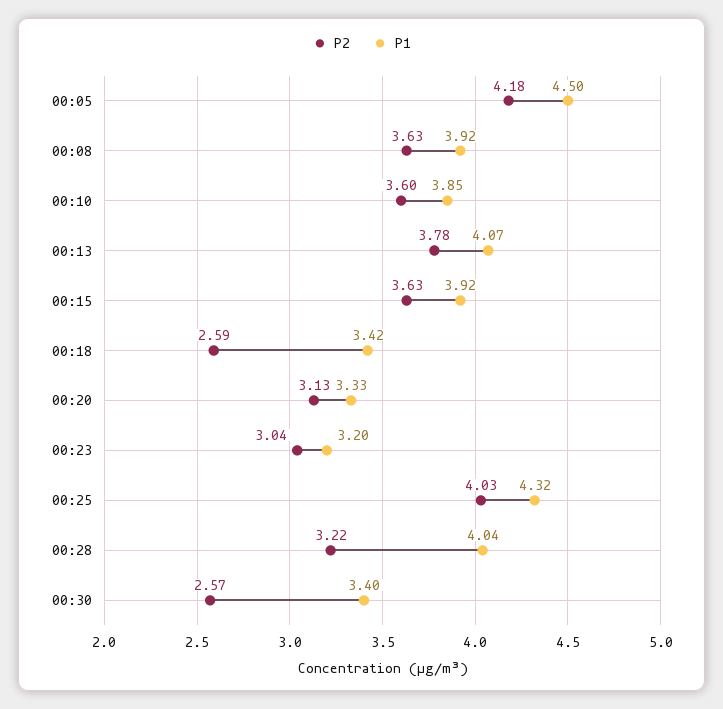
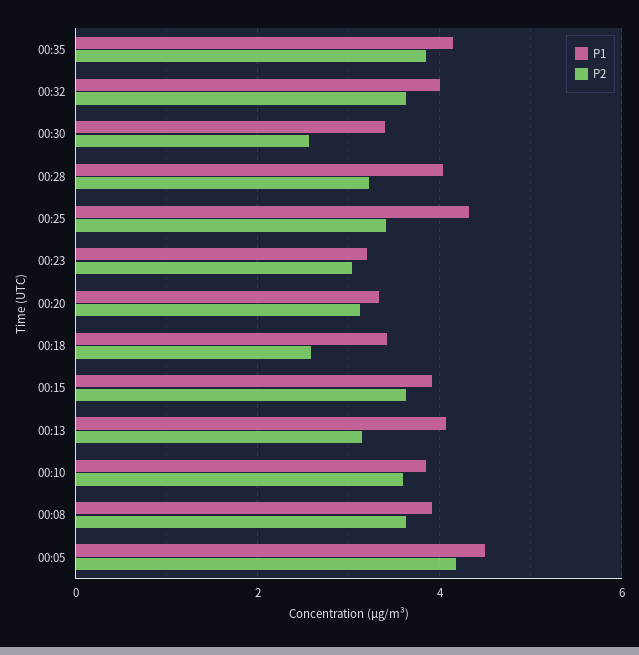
P2, 00:13: 3.78 -> 3.2
P2, 00:25: 4.03 -> 3.4
P1, 00:35: none -> 4.2
P2, 00:35: none -> 3.8
P1, 00:32: none -> 4
P2, 00:32: none -> 3.6

